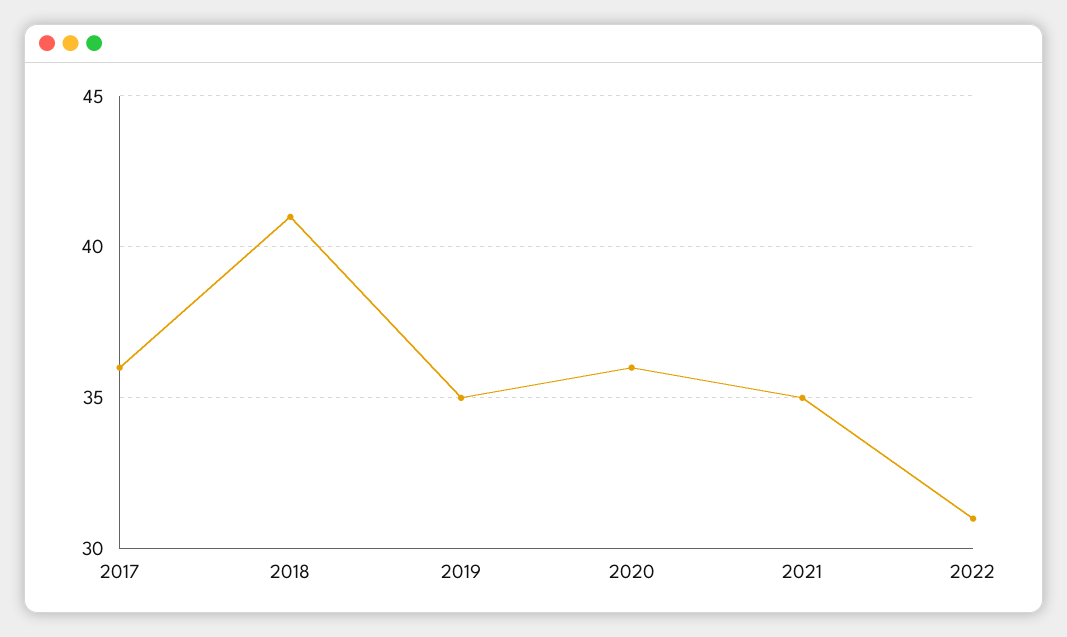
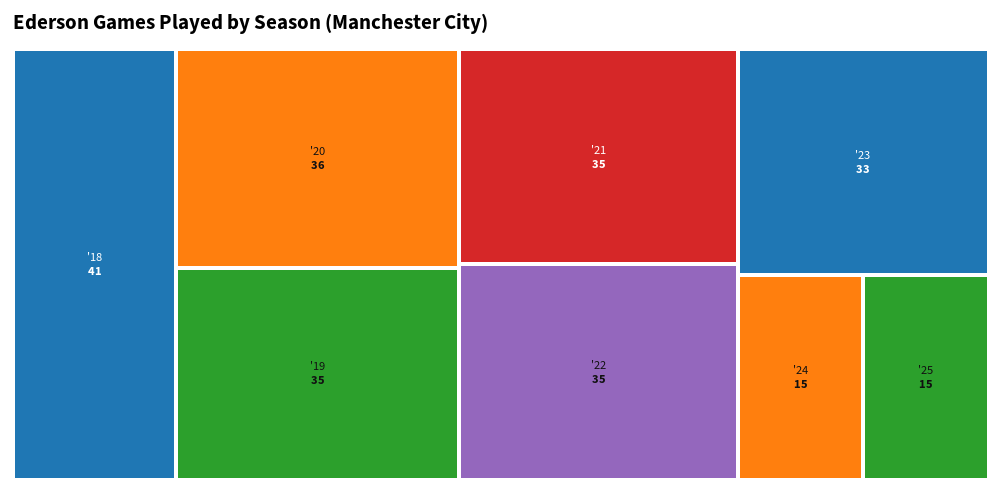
2017: 36 -> none
2022: 31 -> 35
'23: none -> 33
'24: none -> 15
'25: none -> 15

